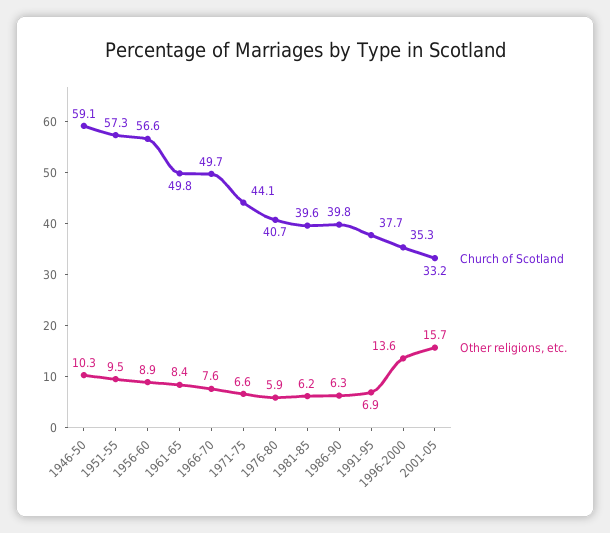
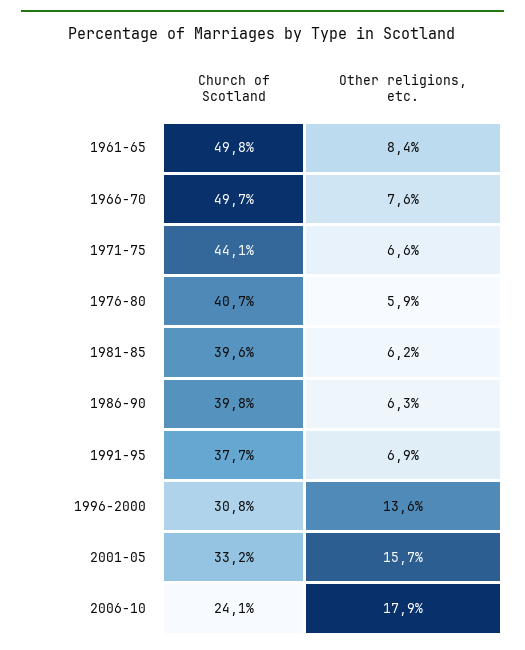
Church of Scotland, 1946-50: 59.1 -> none
Other religions, etc., 1946-50: 10.3 -> none
Church of Scotland, 1951-55: 57.3 -> none
Other religions, etc., 1951-55: 9.5 -> none
Church of Scotland, 1956-60: 56.6 -> none
Other religions, etc., 1956-60: 8.9 -> none
Church of Scotland, 1996-2000: 35.3 -> 30.8
Church of Scotland, 2006-10: none -> 24.1
Other religions, etc., 2006-10: none -> 17.9

